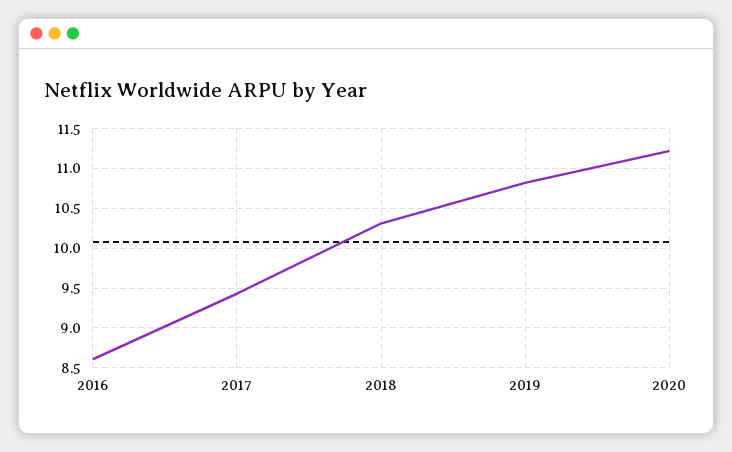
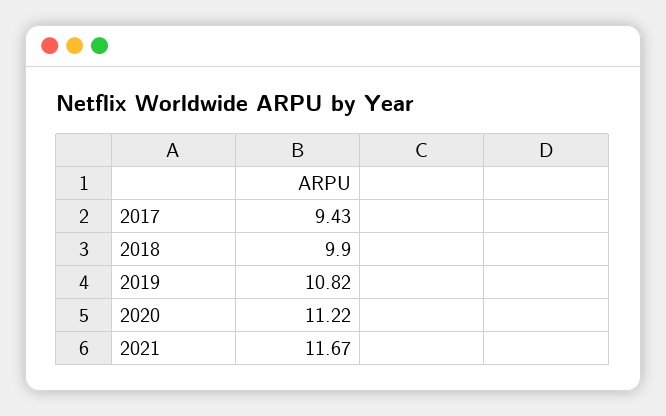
2016: 8.6 -> none
2018: 10.3 -> 9.9
2021: none -> 11.67

